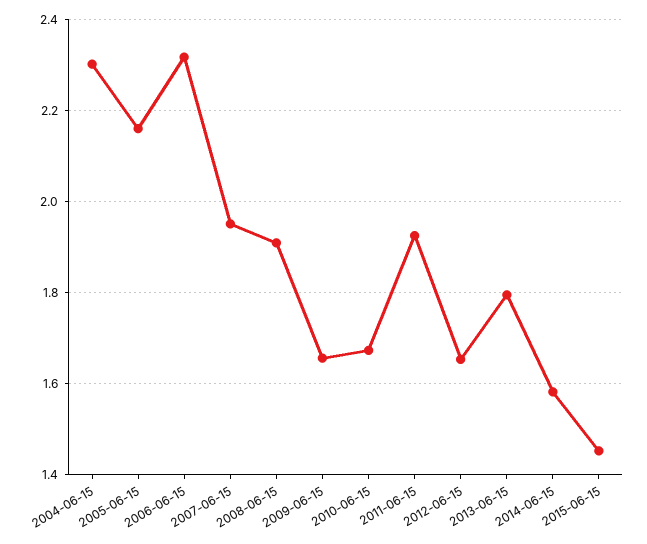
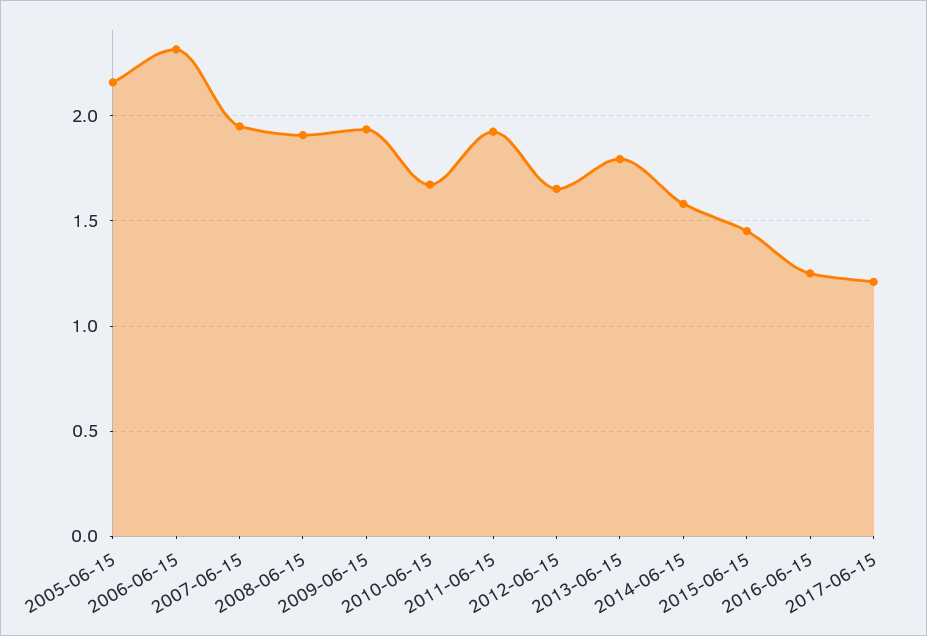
2004-06-15: 2.3 -> none
2009-06-15: 1.66 -> 1.95
2016-06-15: none -> 1.25
2017-06-15: none -> 1.2

